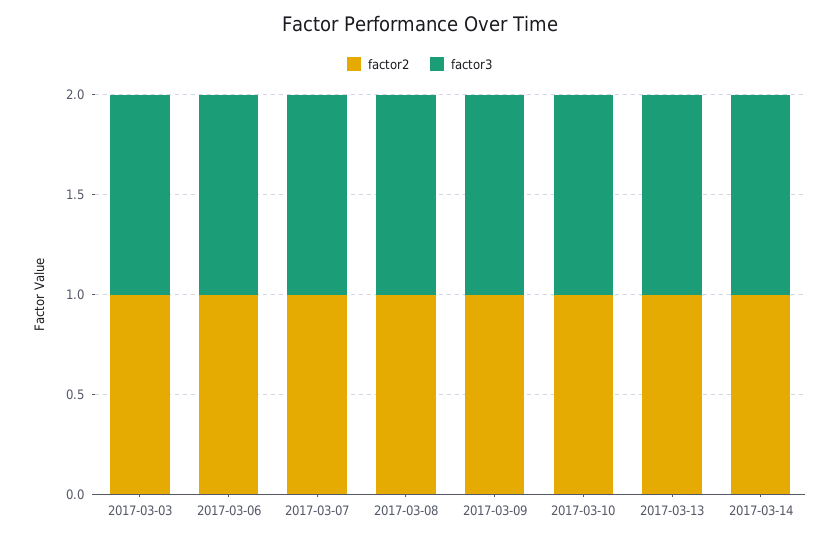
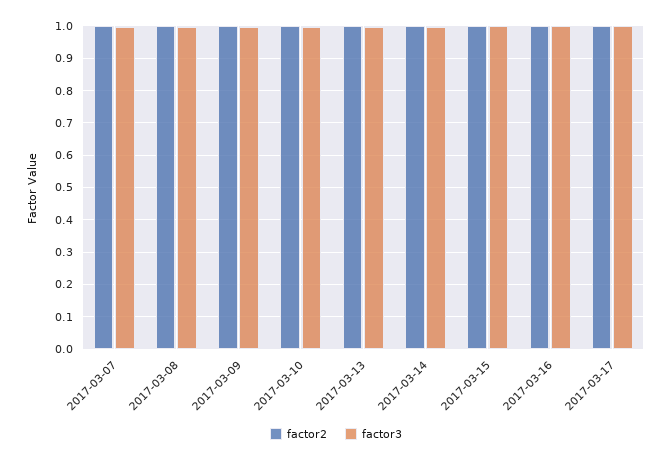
factor2, 2017-03-03: 1 -> none
factor3, 2017-03-03: 1 -> none
factor2, 2017-03-06: 1 -> none
factor3, 2017-03-06: 1 -> none
factor2, 2017-03-15: none -> 1
factor3, 2017-03-15: none -> 1
factor2, 2017-03-16: none -> 1
factor3, 2017-03-16: none -> 1
factor2, 2017-03-17: none -> 1
factor3, 2017-03-17: none -> 1

